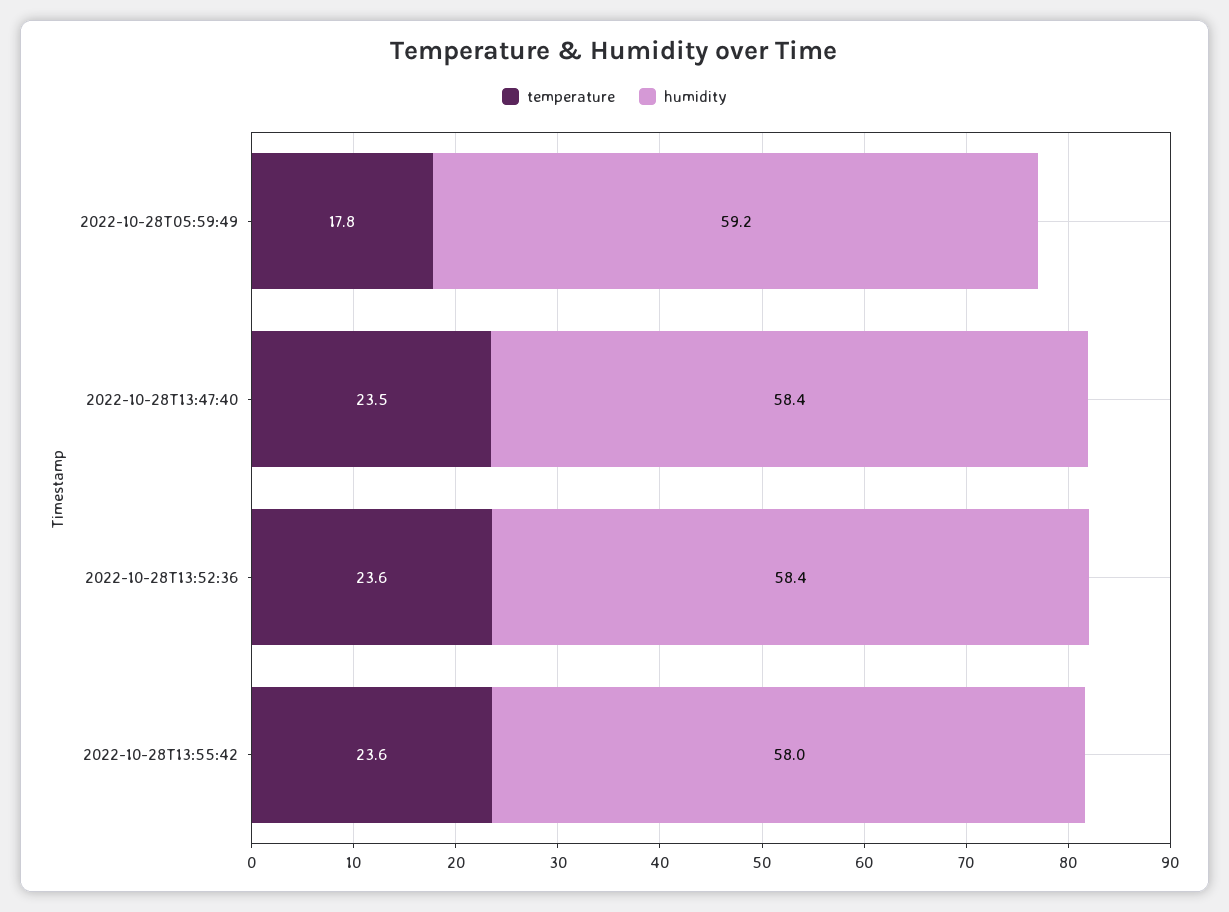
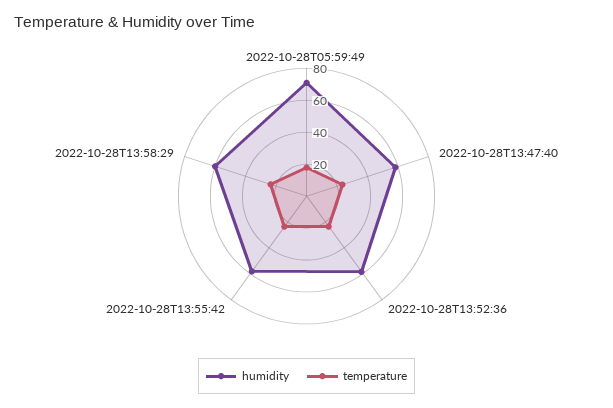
humidity, 2022-10-28T05:59:49: 59.2 -> 70
humidity, 2022-10-28T13:58:29: none -> 60
temperature, 2022-10-28T13:58:29: none -> 25

